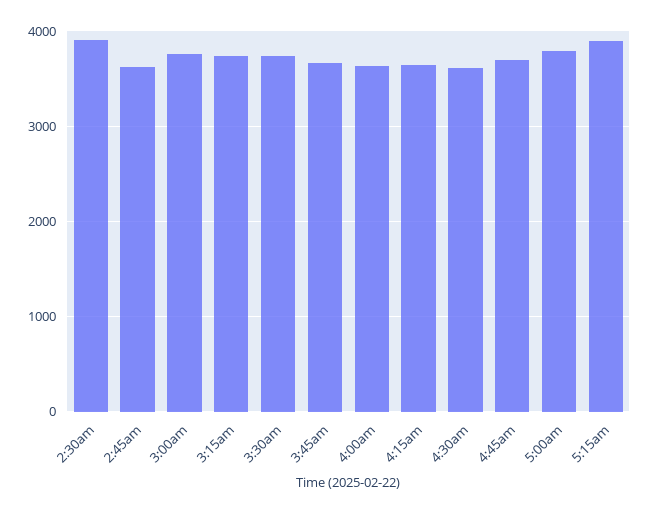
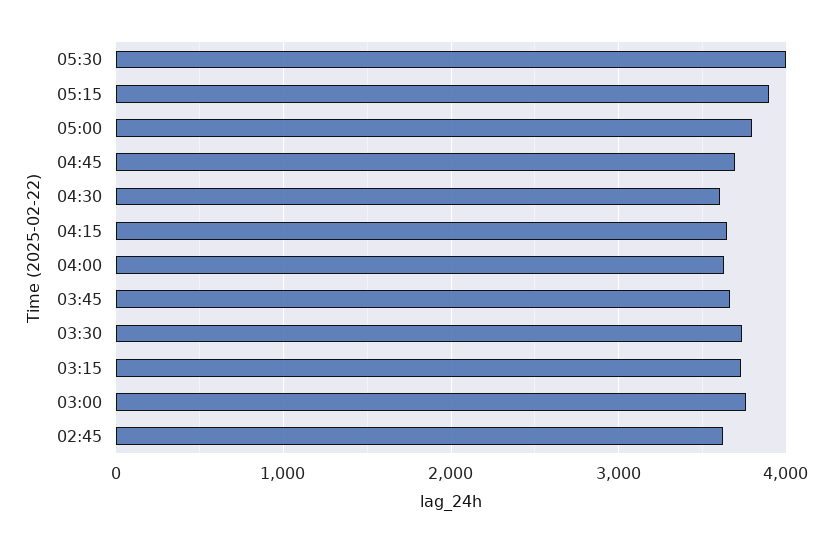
2:30am: 3900 -> none
05:30: none -> 4000

